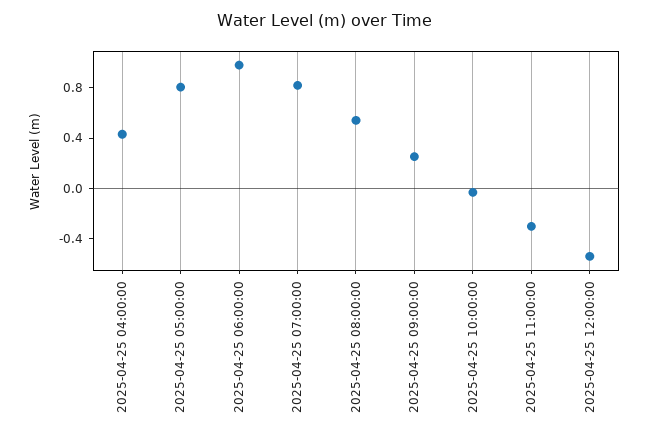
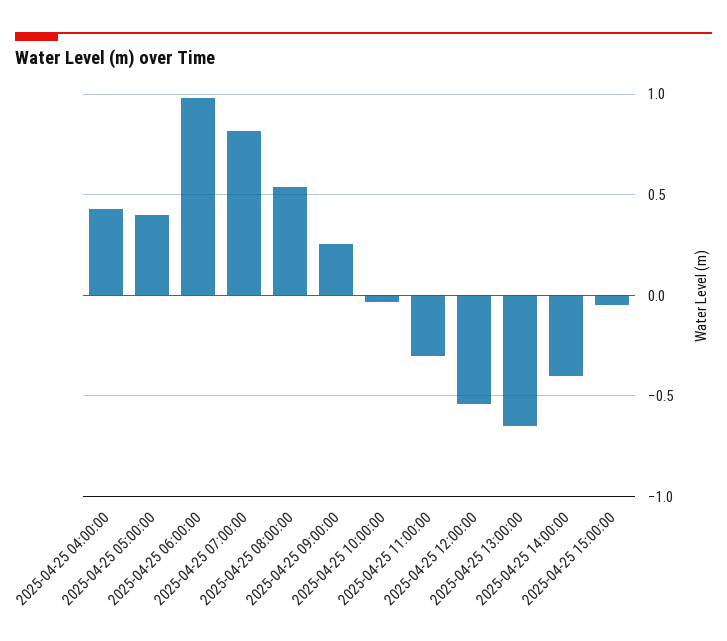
2025-04-25 05:00:00: 0.8 -> 0.4
2025-04-25 13:00:00: none -> -0.65
2025-04-25 14:00:00: none -> -0.4
2025-04-25 15:00:00: none -> -0.05

